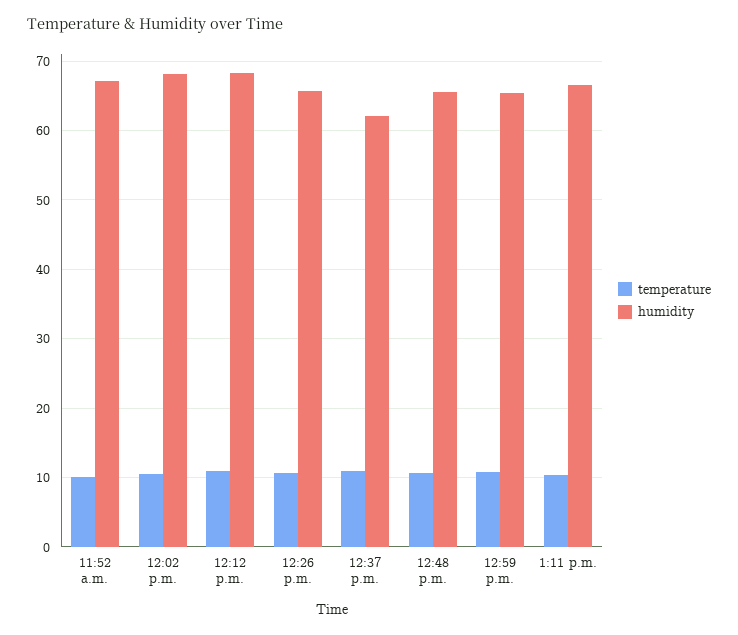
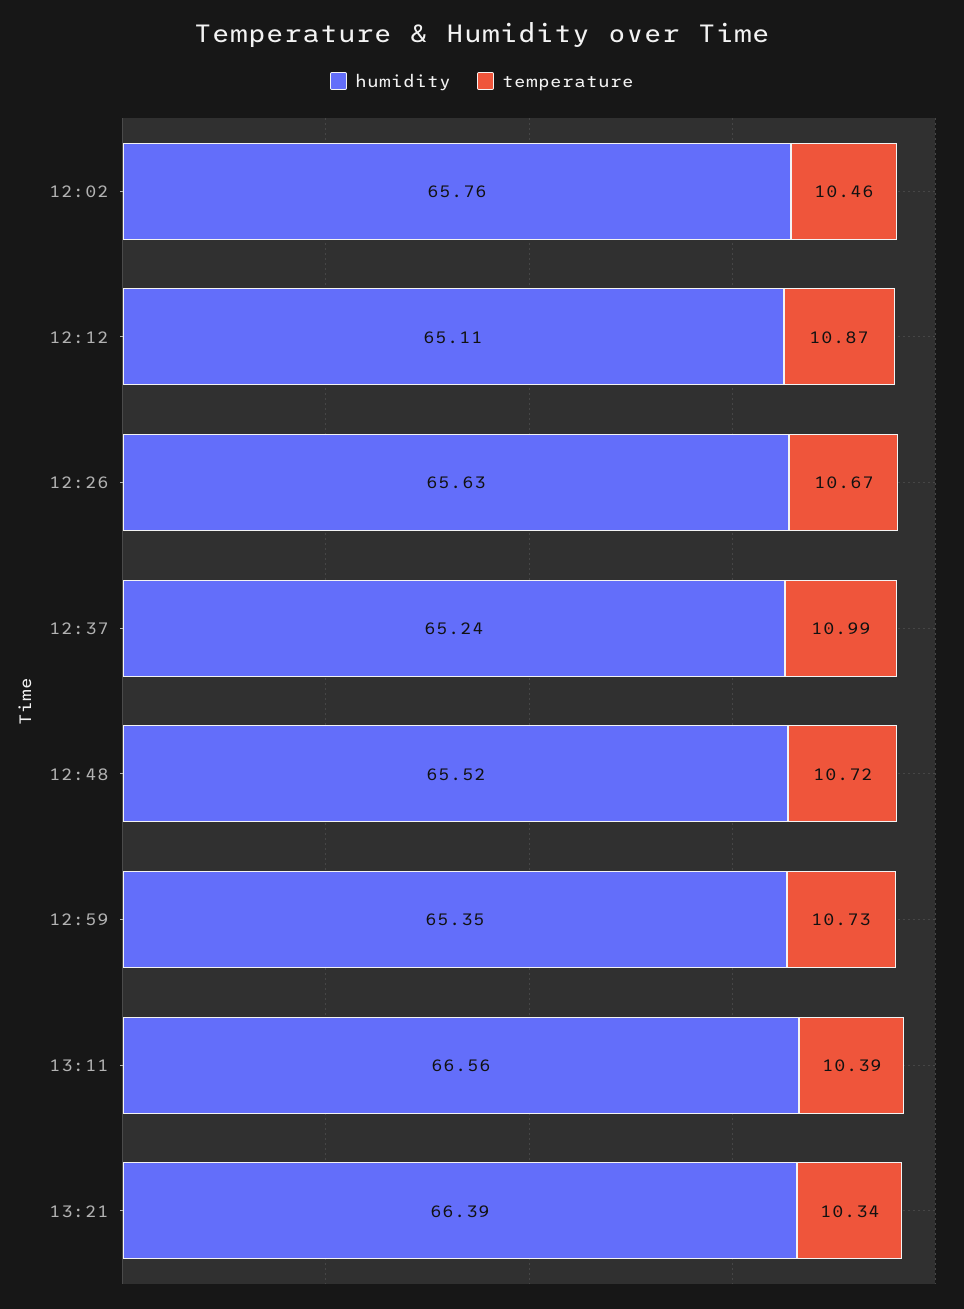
temperature, 11:52 a.m.: 10 -> none
humidity, 11:52 a.m.: 67 -> none
humidity, 12:02 p.m.: 68 -> 65.76
humidity, 12:12 p.m.: 68 -> 65.11
humidity, 12:37 p.m.: 62 -> 65.24
humidity, 13:21: none -> 66.39
temperature, 13:21: none -> 10.34

